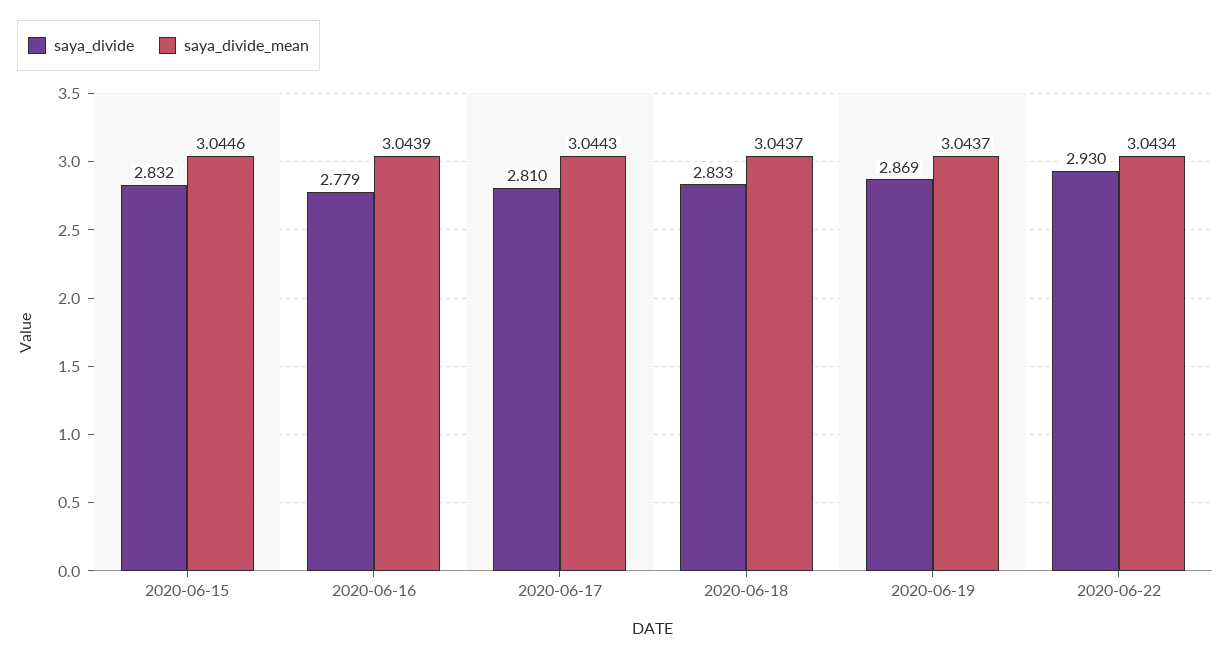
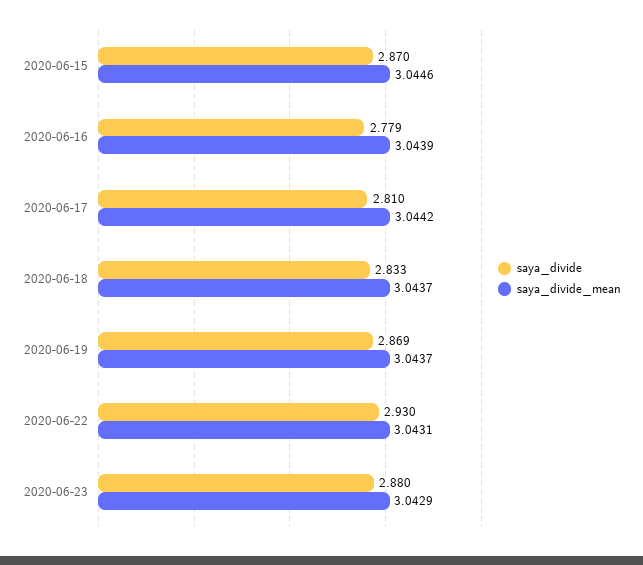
saya_divide, 2020-06-15: 2.832 -> 2.87
saya_divide_mean, 2020-06-17: 3.0443 -> 3.0442
saya_divide_mean, 2020-06-22: 3.0434 -> 3.0431
saya_divide, 2020-06-23: none -> 2.88
saya_divide_mean, 2020-06-23: none -> 3.0429

